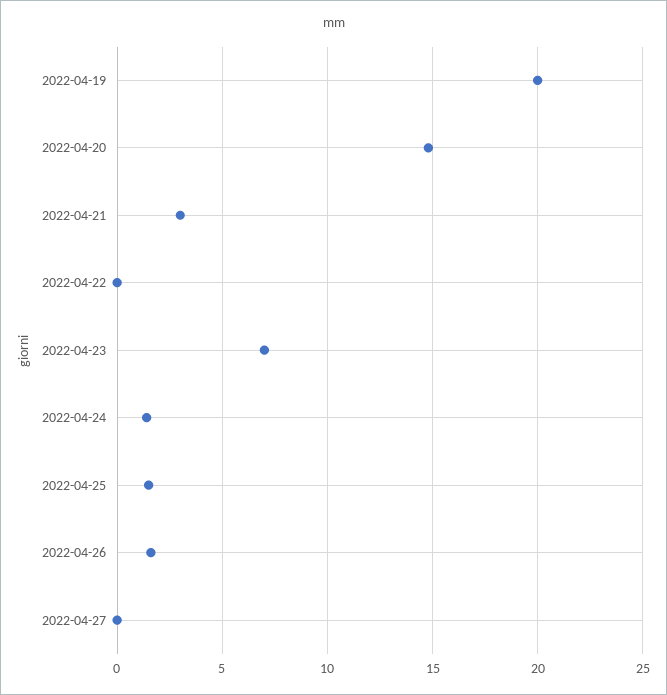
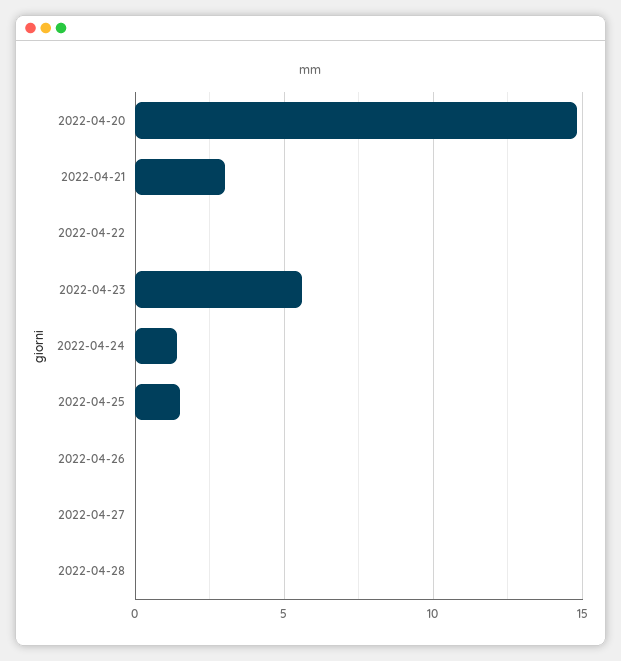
2022-04-19: 20 -> none
2022-04-23: 7 -> 5.5
2022-04-26: 1.5 -> 0
2022-04-28: none -> 0

